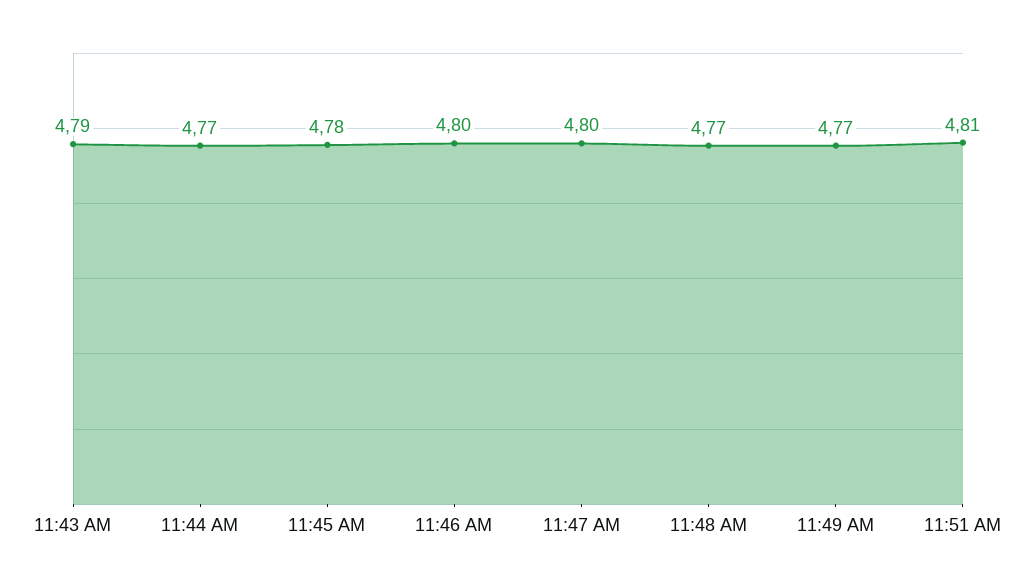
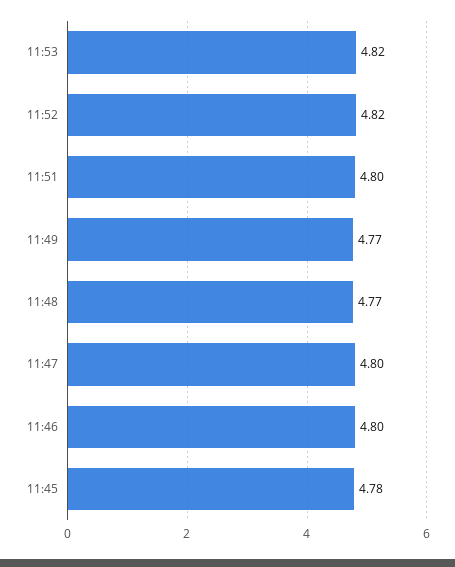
11:43 AM: 4.79 -> none
11:44 AM: 4.77 -> none
11:51 AM: 4.81 -> 4.8
11:53: none -> 4.82
11:52: none -> 4.82

